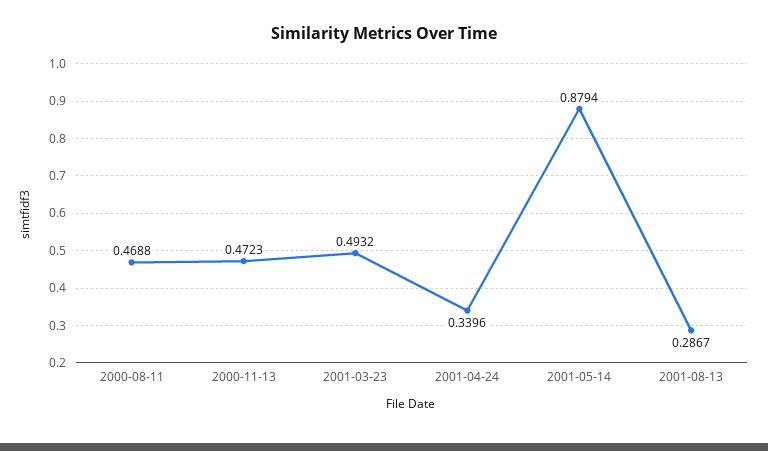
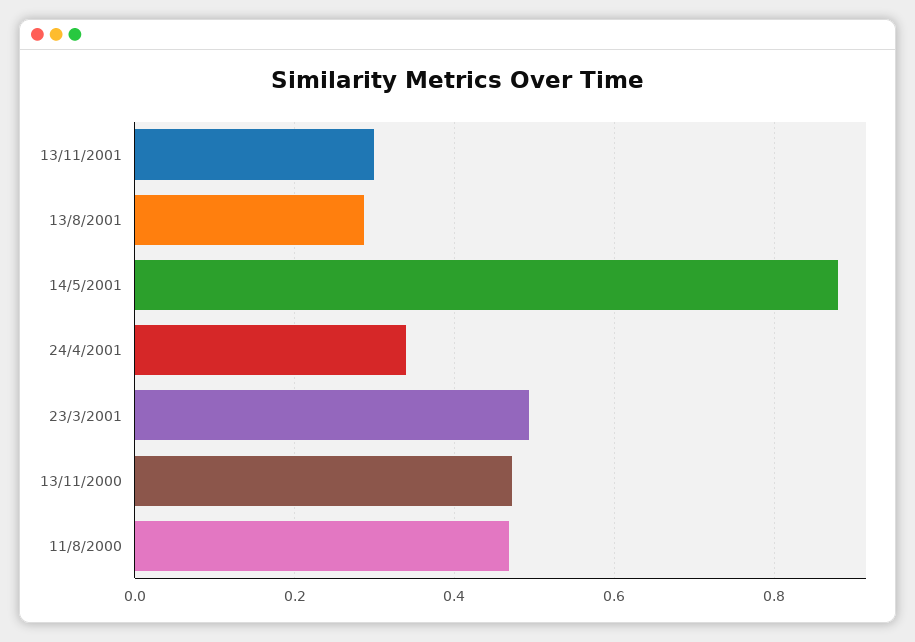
13/11/2001: none -> 0.3

